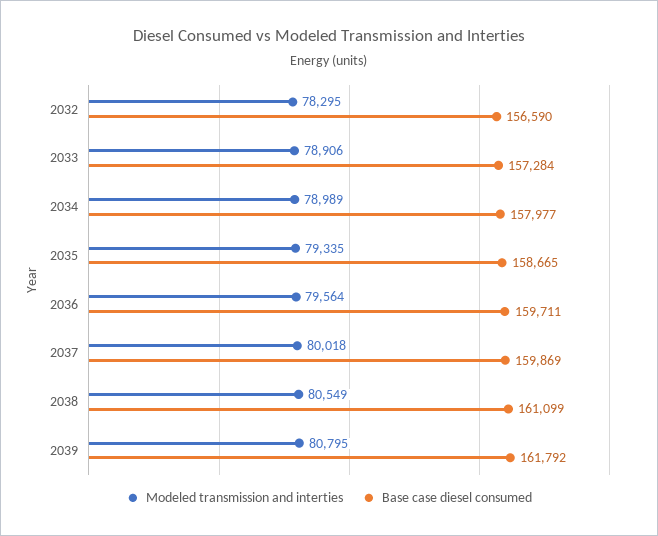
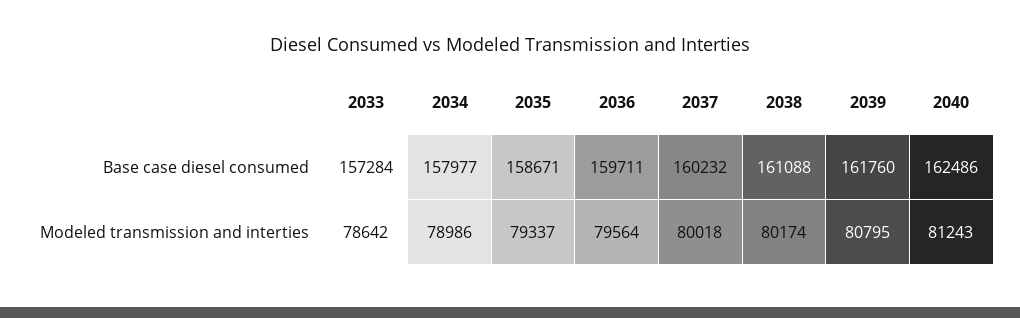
Modeled transmission and interties, 2032: 78295 -> none
Base case diesel consumed, 2032: 156590 -> none
Modeled transmission and interties, 2033: 78906 -> 78642
Modeled transmission and interties, 2034: 78989 -> 78986
Modeled transmission and interties, 2035: 79335 -> 79337
Base case diesel consumed, 2035: 158665 -> 158671
Base case diesel consumed, 2037: 159869 -> 160232
Modeled transmission and interties, 2038: 80549 -> 80174
Base case diesel consumed, 2038: 161099 -> 161088
Base case diesel consumed, 2039: 161792 -> 161760
Base case diesel consumed, 2040: none -> 162486
Modeled transmission and interties, 2040: none -> 81243

